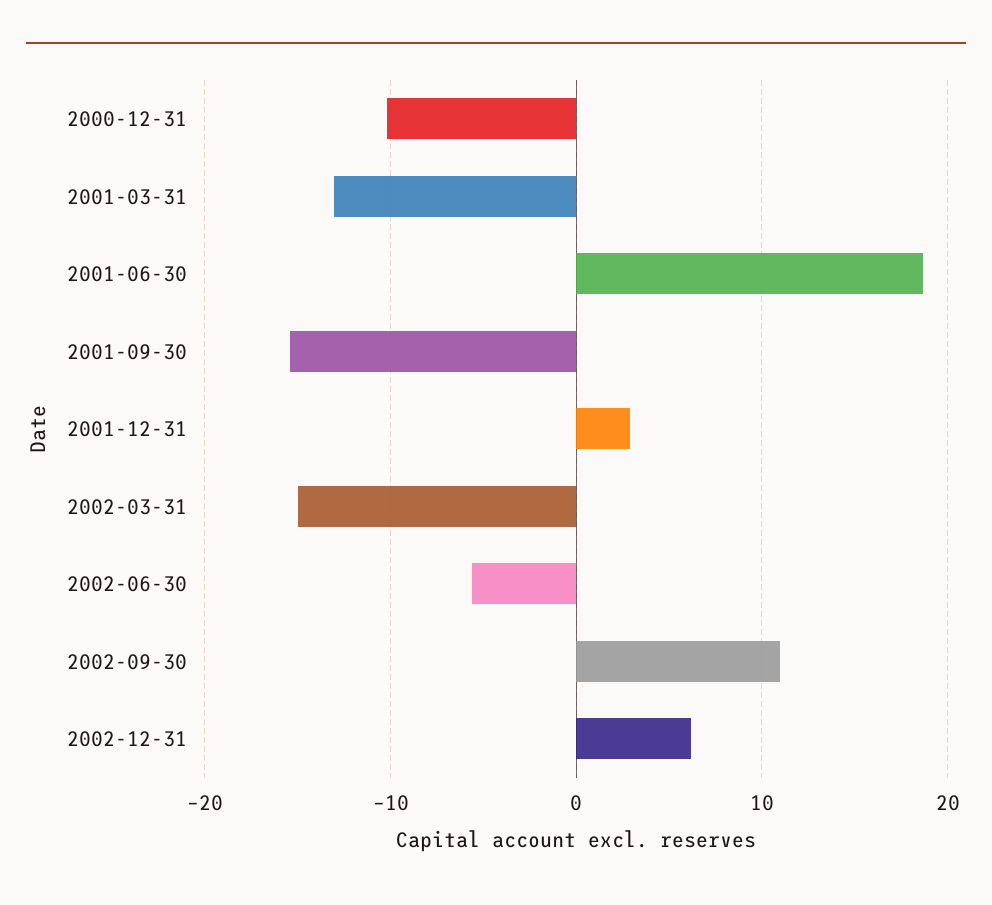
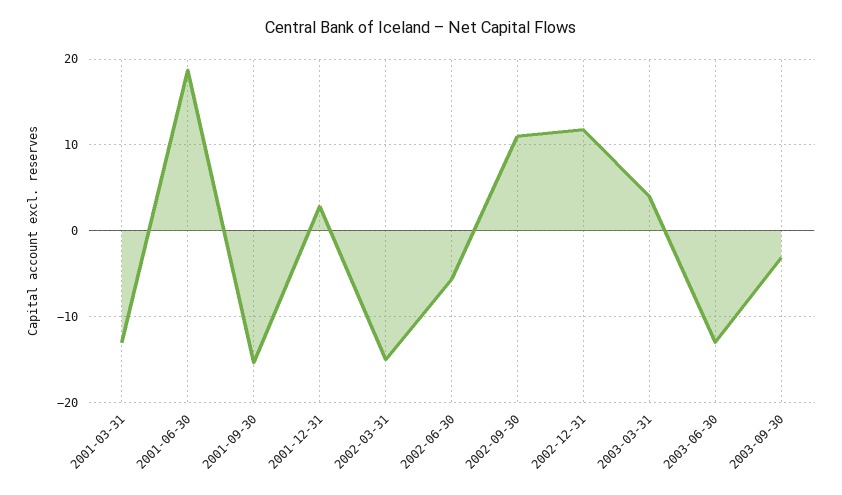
2000-12-31: -10 -> none
2002-12-31: 6 -> 12
2003-03-31: none -> 4
2003-06-30: none -> -13
2003-09-30: none -> -3

